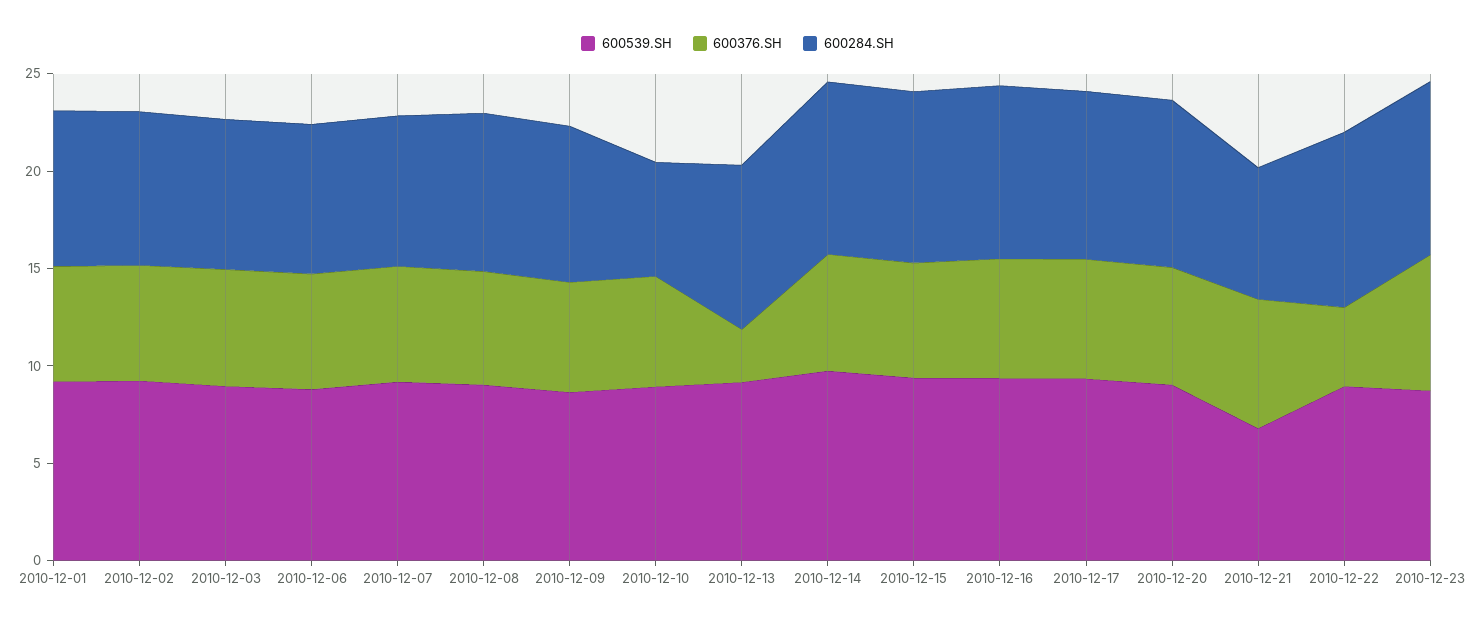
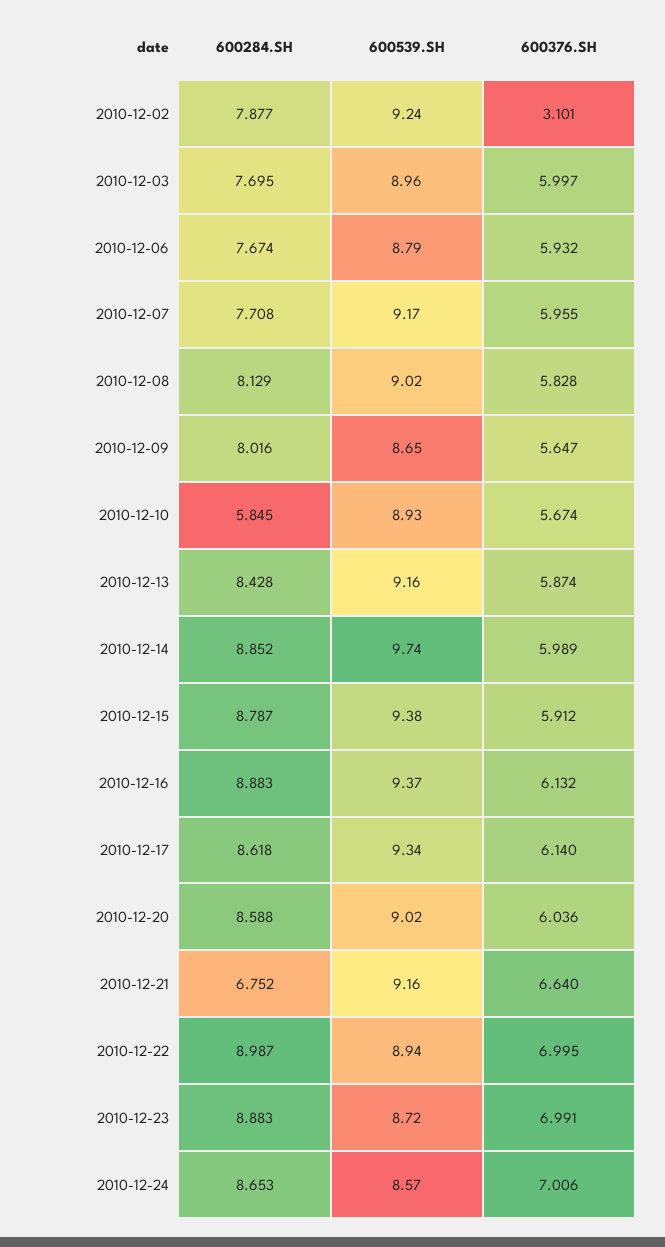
600539.SH, 2010-12-01: 9 -> none
600376.SH, 2010-12-01: 6 -> none
600284.SH, 2010-12-01: 8 -> none
600376.SH, 2010-12-02: 6 -> 3.101
600376.SH, 2010-12-13: 3 -> 5.874
600539.SH, 2010-12-21: 7 -> 9.16
600376.SH, 2010-12-22: 4 -> 6.995
600284.SH, 2010-12-24: none -> 8.653
600539.SH, 2010-12-24: none -> 8.57
600376.SH, 2010-12-24: none -> 7.006

